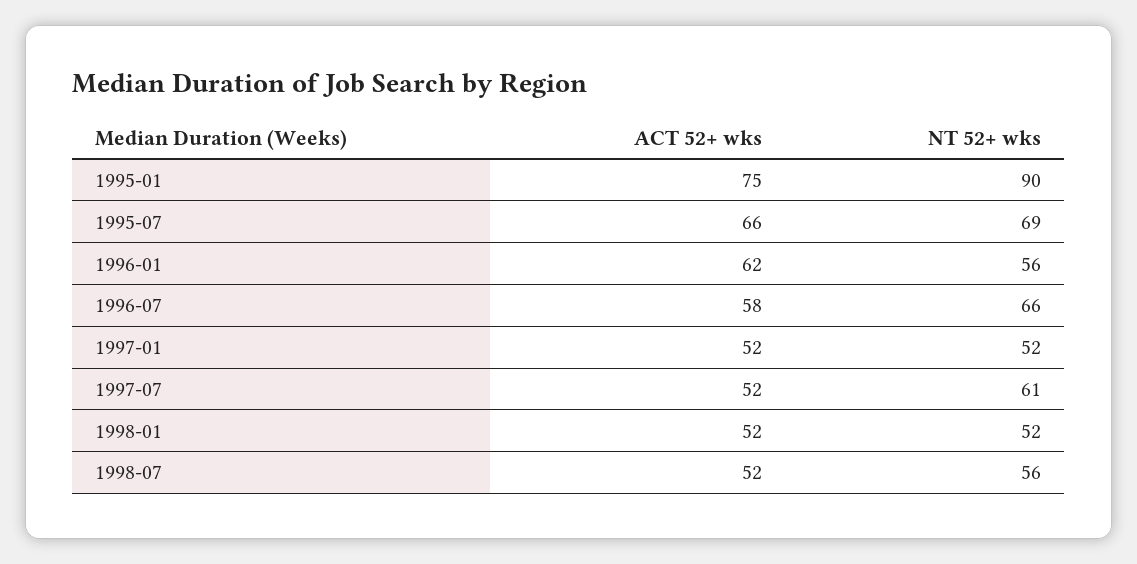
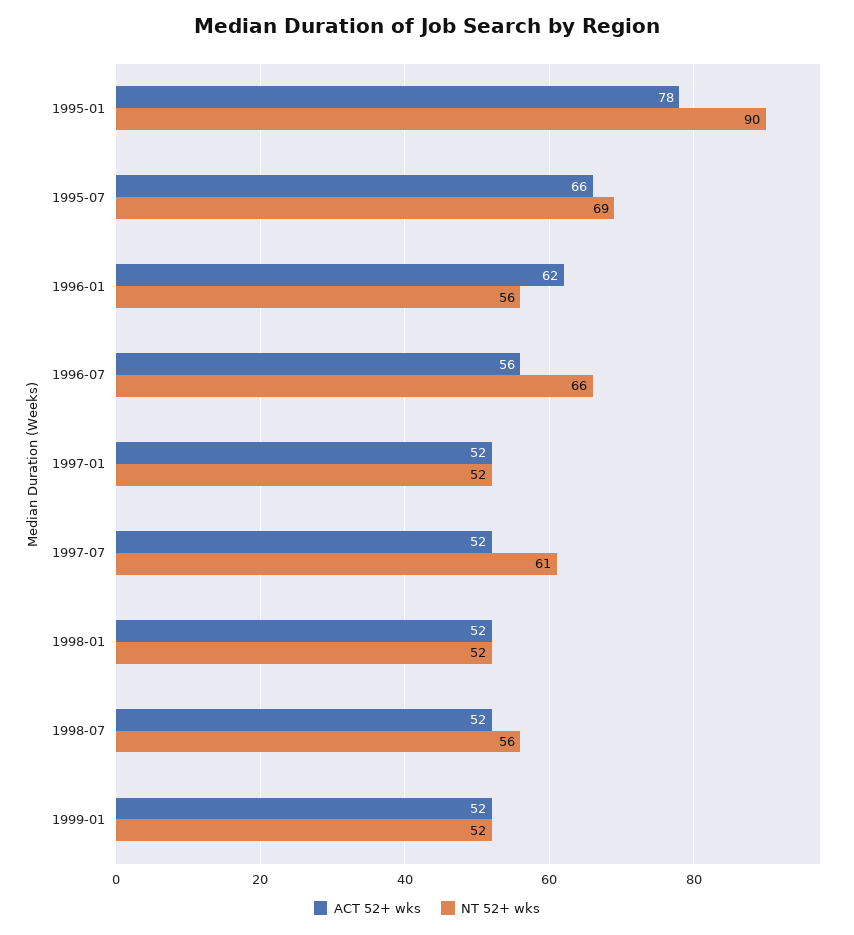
ACT 52+ wks, 1995-01: 75 -> 78
ACT 52+ wks, 1996-07: 58 -> 56
ACT 52+ wks, 1999-01: none -> 52
NT 52+ wks, 1999-01: none -> 52

